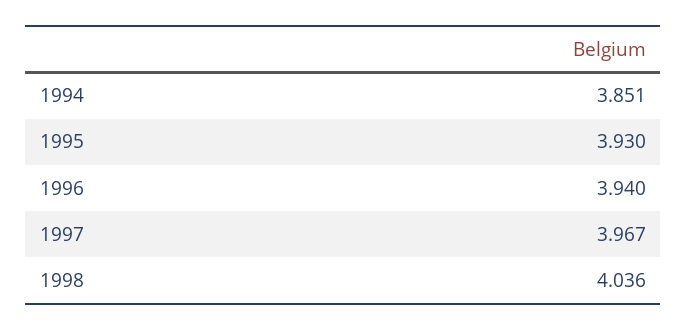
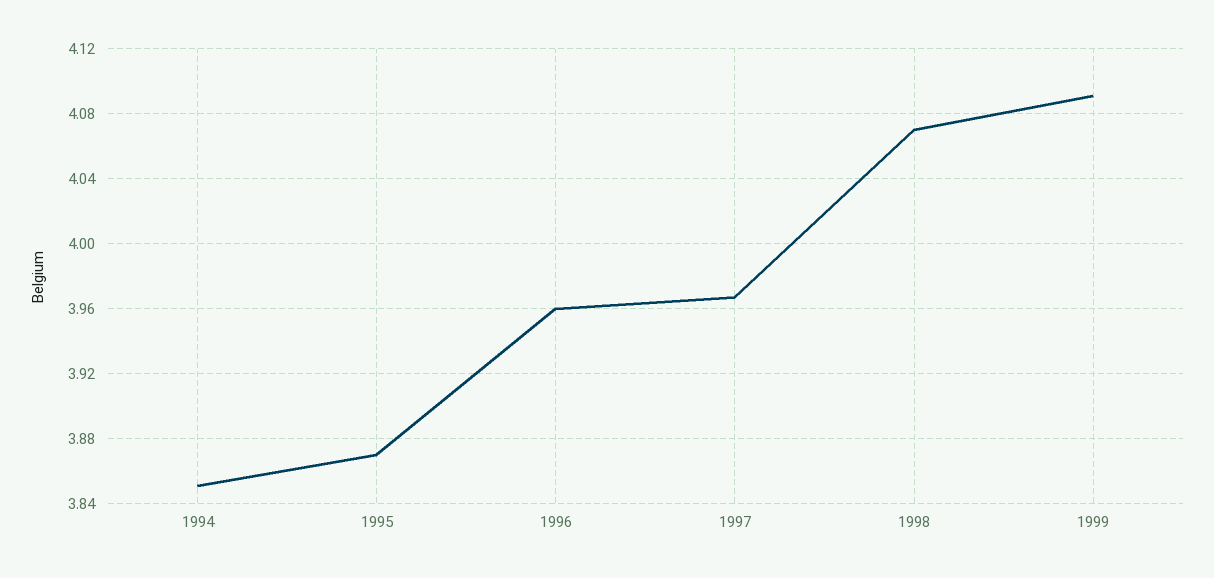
1995: 3.93 -> 3.87
1996: 3.94 -> 3.96
1998: 4.036 -> 4.07
1999: none -> 4.09

